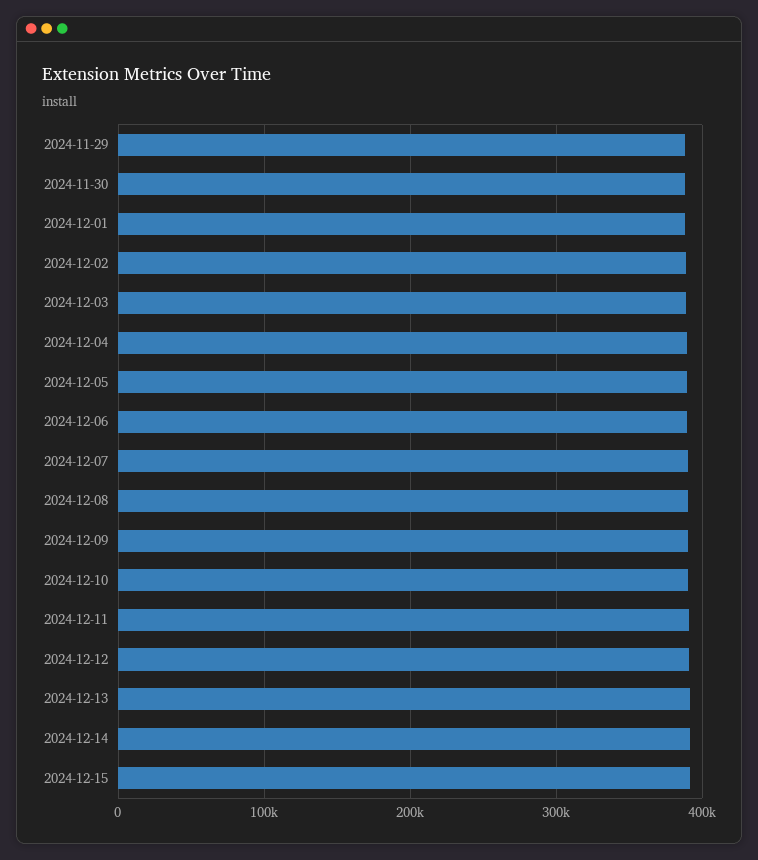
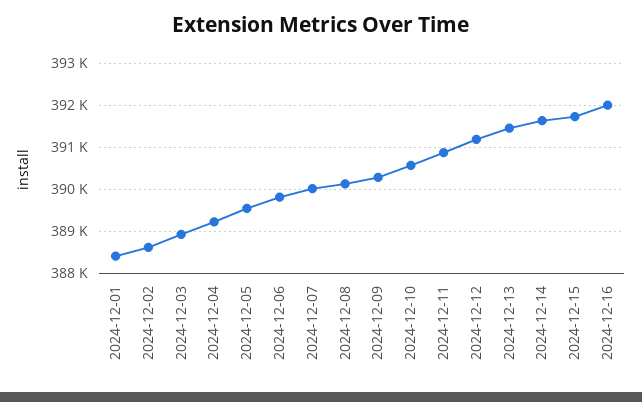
2024-11-29: 390000 -> none
2024-11-30: 390000 -> none
2024-12-16: none -> 392000

